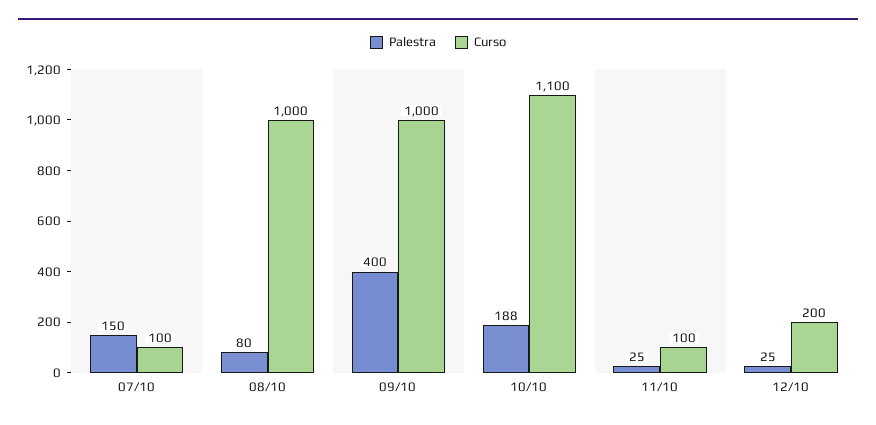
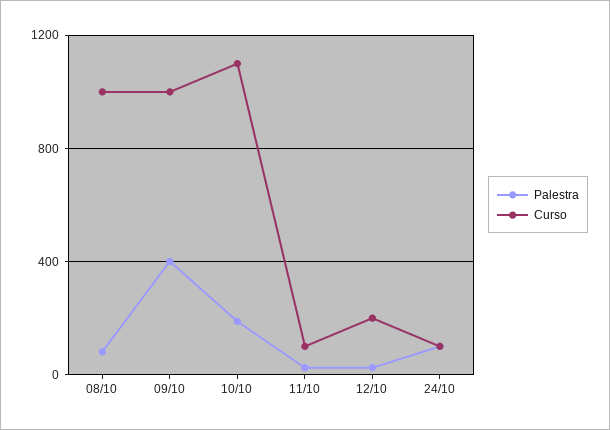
Palestra, 07/10: 150 -> none
Curso, 07/10: 100 -> none
Palestra, 24/10: none -> 100
Curso, 24/10: none -> 100

